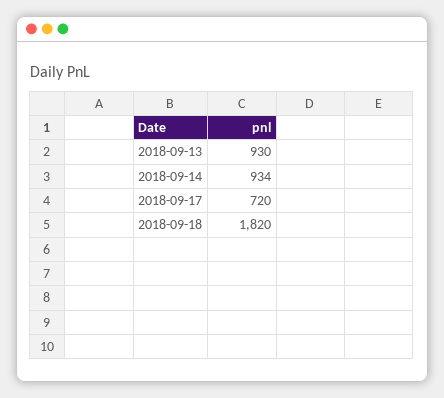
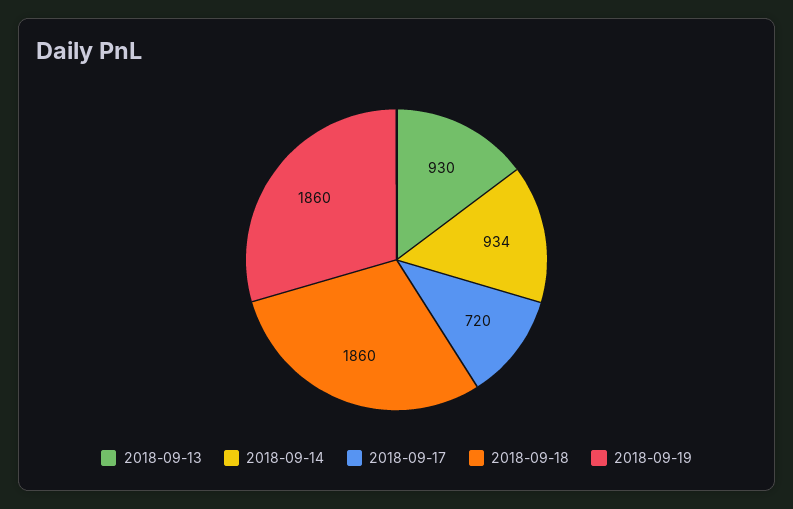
2018-09-18: 1820 -> 1860
2018-09-19: none -> 1860

